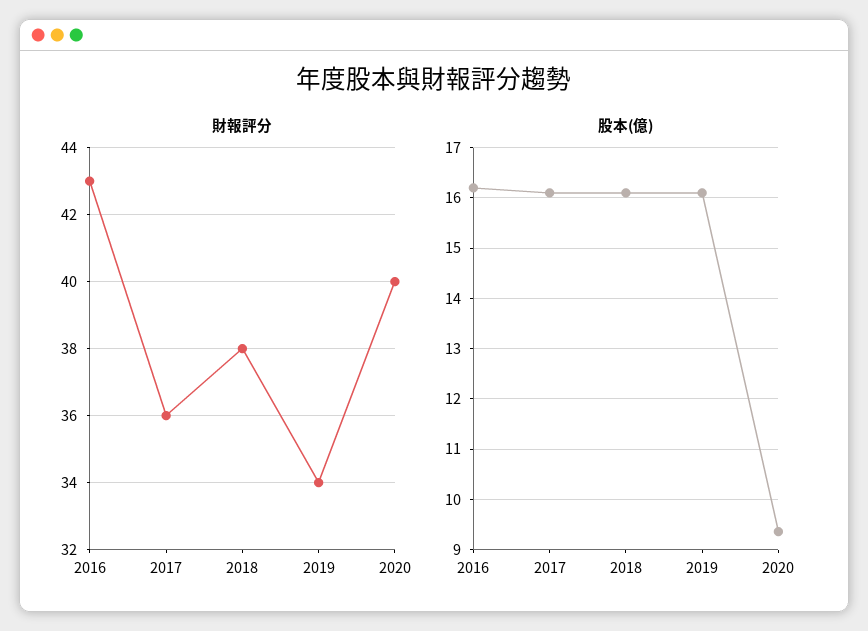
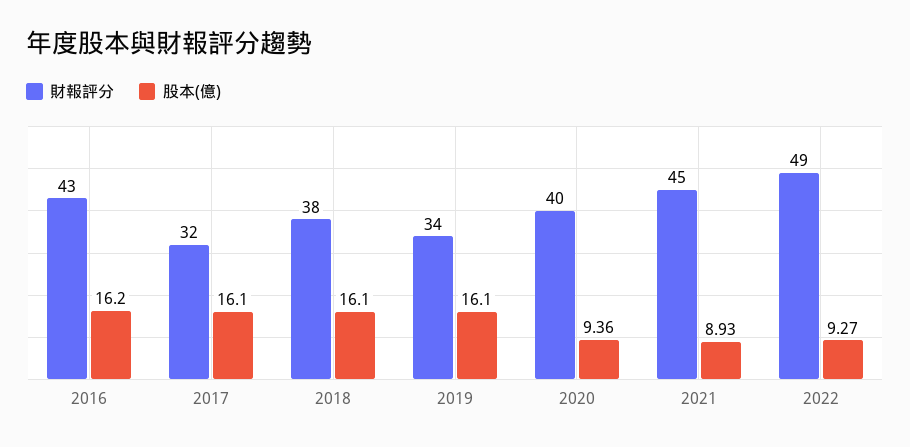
財報評分, 2017: 36 -> 32
財報評分, 2021: none -> 45
股本(億), 2021: none -> 8.93
財報評分, 2022: none -> 49
股本(億), 2022: none -> 9.27

